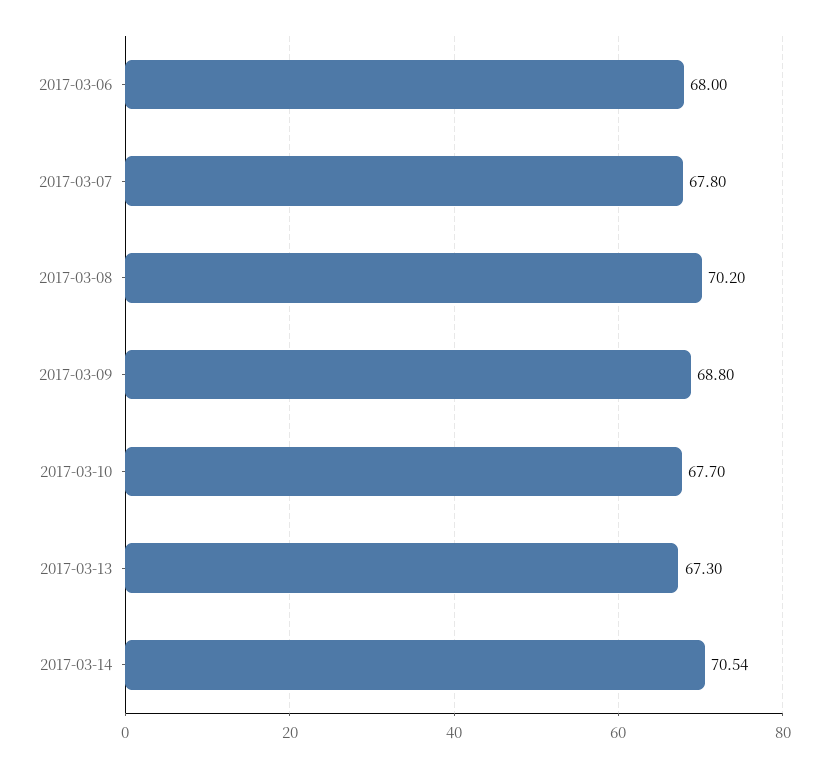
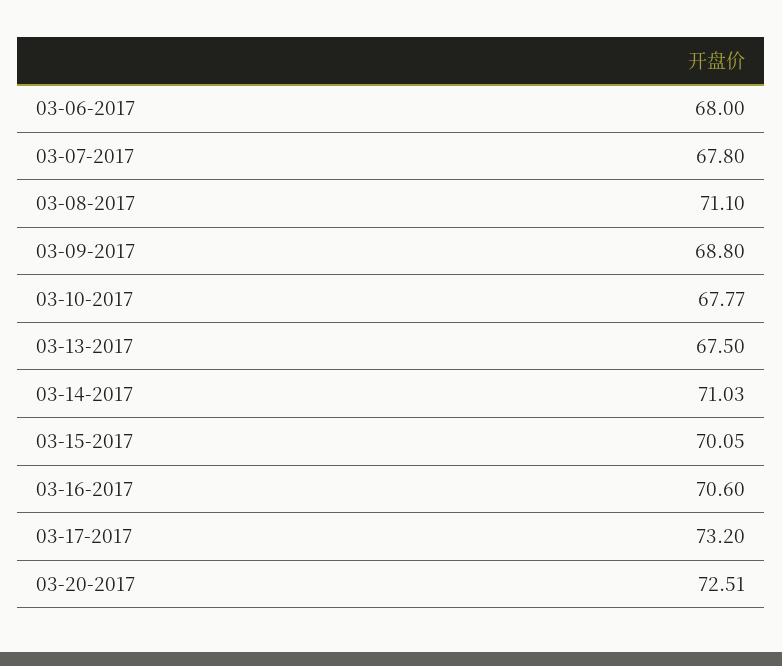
2017-03-08: 70.2 -> 71.1
2017-03-10: 67.7 -> 67.77
2017-03-13: 67.3 -> 67.5
2017-03-14: 70.54 -> 71.03
03-15-2017: none -> 70.05
03-16-2017: none -> 70.6
03-17-2017: none -> 73.2
03-20-2017: none -> 72.51

